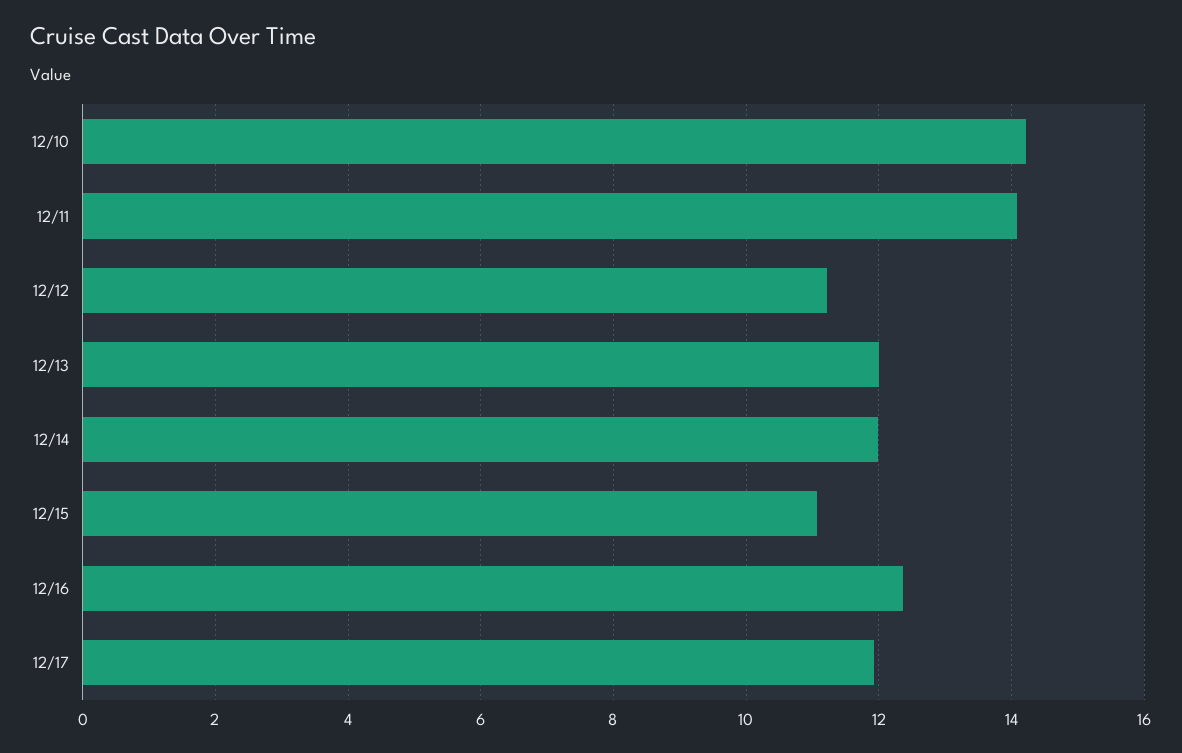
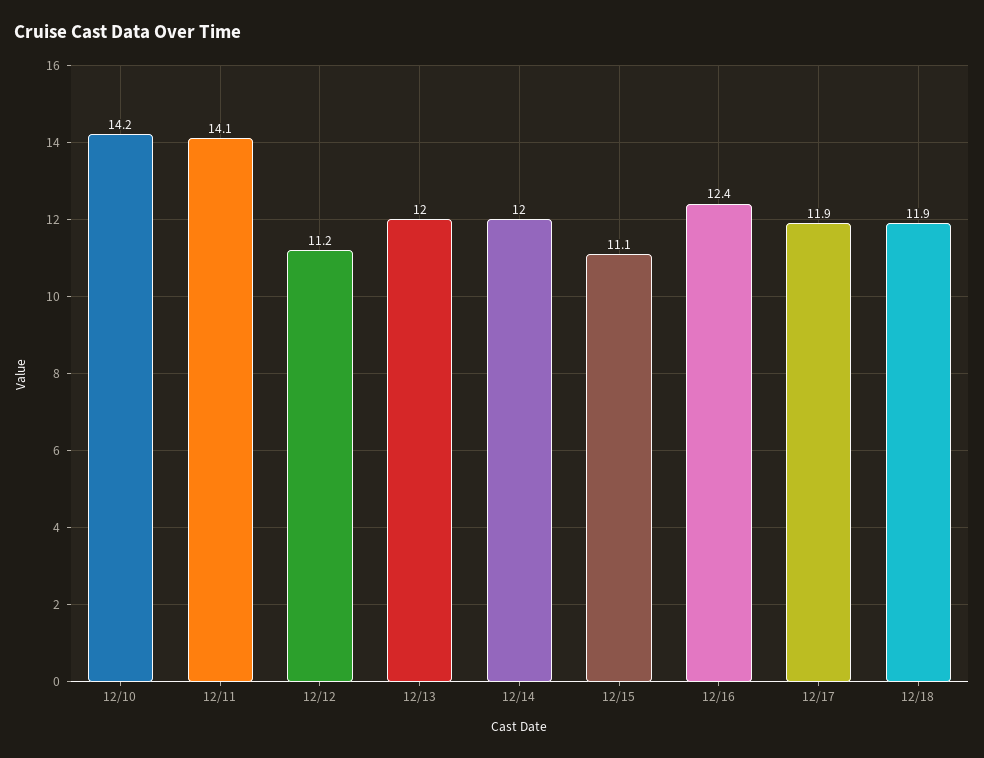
12/18: none -> 11.9

